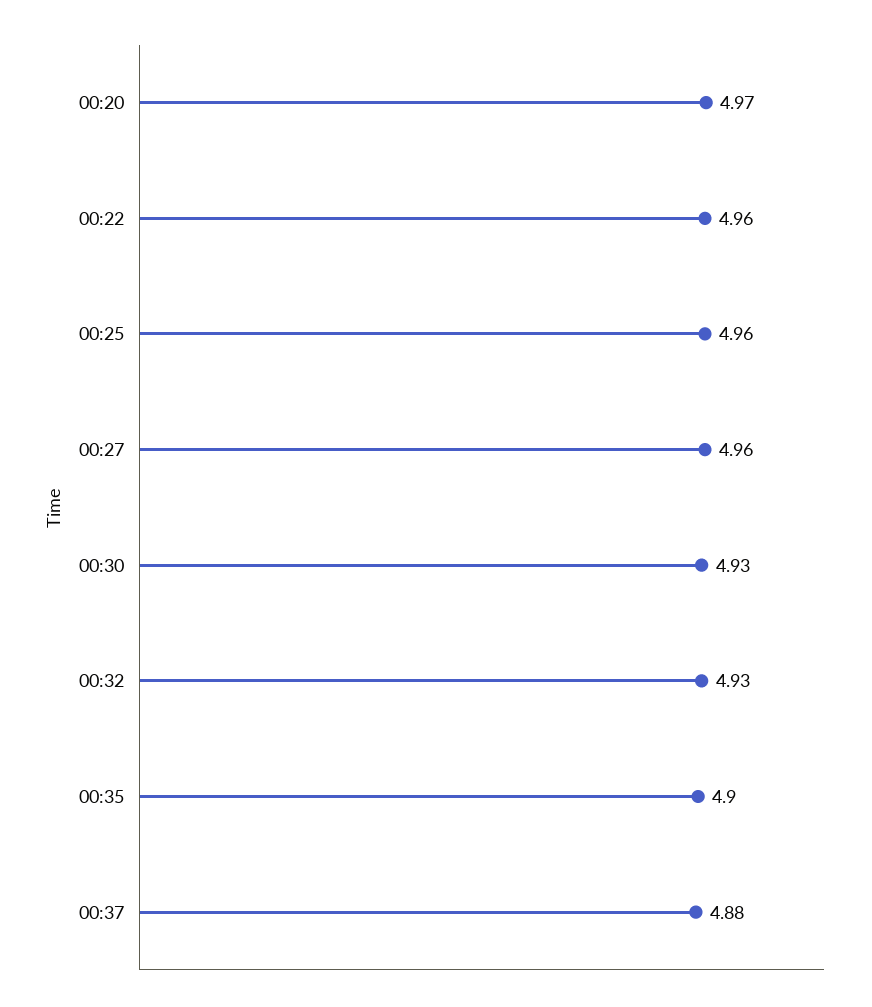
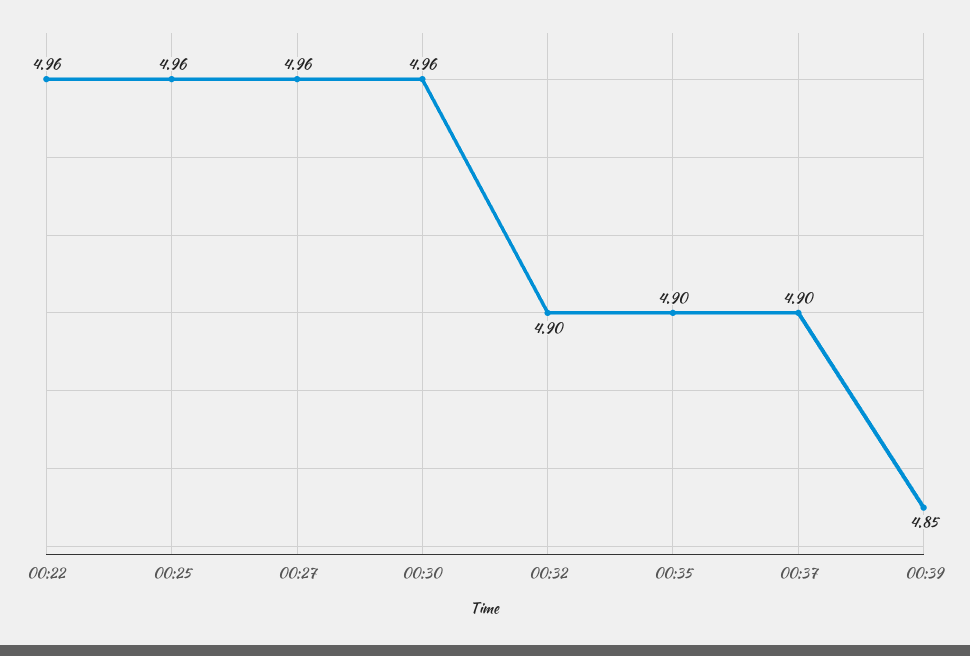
00:20: 4.97 -> none
00:30: 4.93 -> 4.96
00:32: 4.93 -> 4.9
00:37: 4.88 -> 4.9
00:39: none -> 4.85

